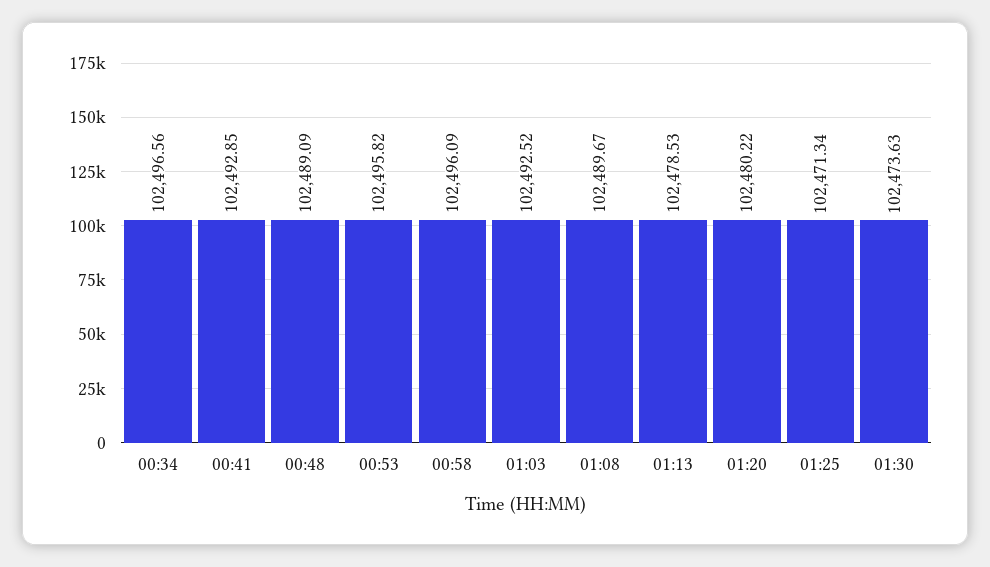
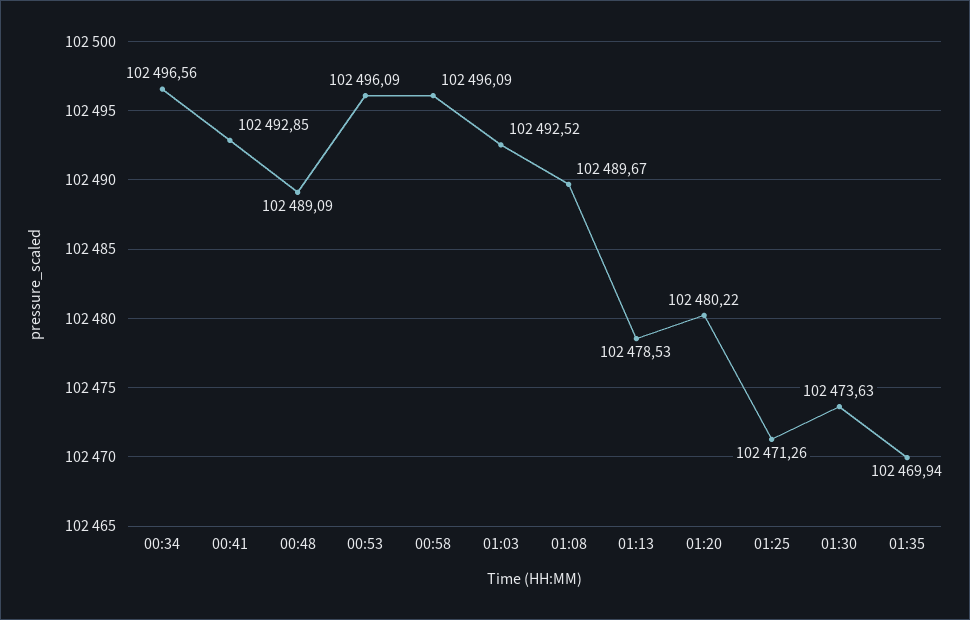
00:53: 102495.82 -> 102496.09
01:25: 102471.34 -> 102471.26
01:35: none -> 102469.94

